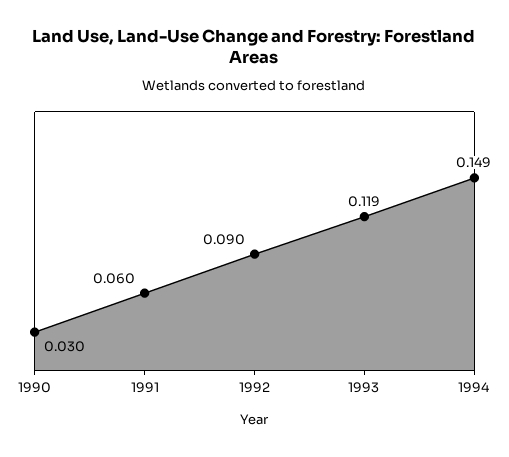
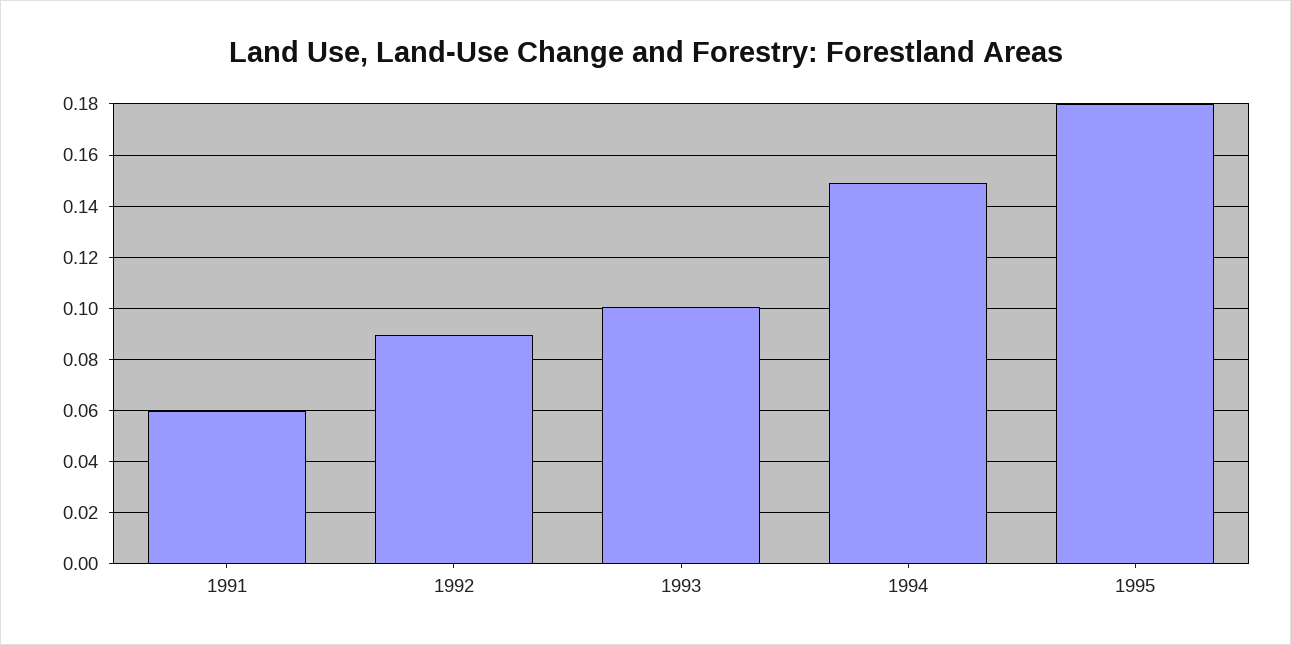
1990: 0.03 -> none
1993: 0.119 -> 0.1
1995: none -> 0.18

